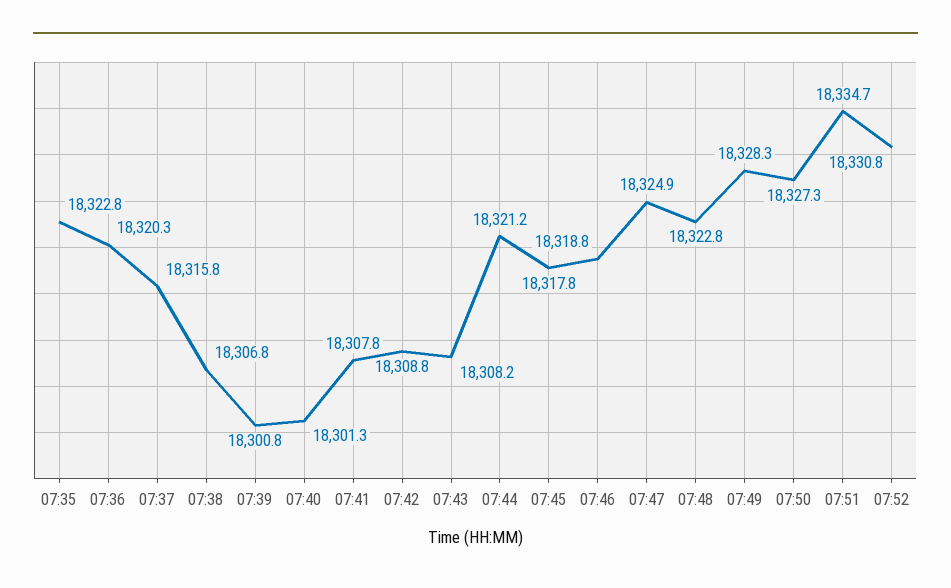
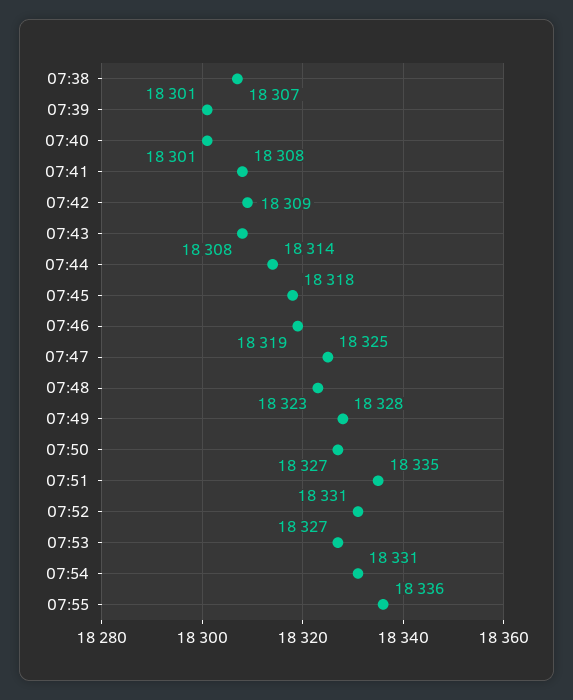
07:35: 18322.8 -> none
07:36: 18320.3 -> none
07:37: 18315.8 -> none
07:44: 18321.2 -> 18314
07:53: none -> 18327
07:54: none -> 18331
07:55: none -> 18336

